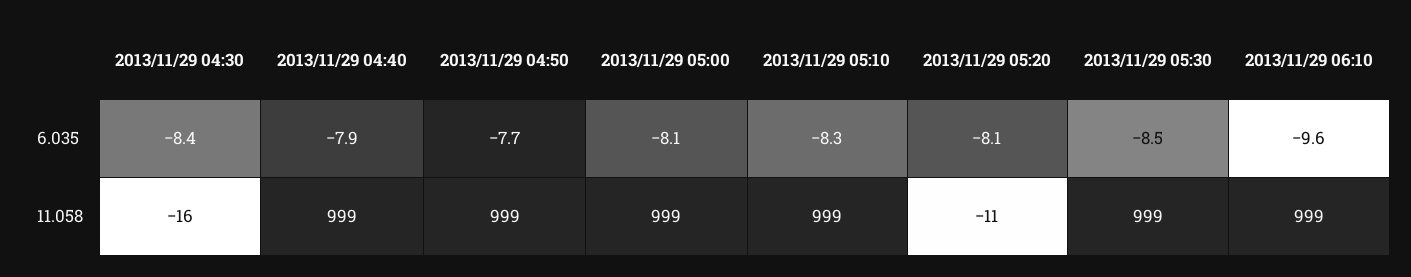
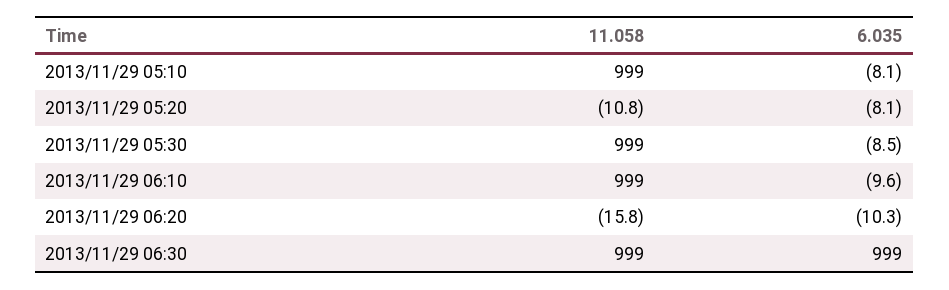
2013/11/29 04:30, 6.035: -8.4 -> none
2013/11/29 04:40, 6.035: -7.9 -> none
2013/11/29 04:50, 6.035: -7.7 -> none
2013/11/29 05:00, 6.035: -8.1 -> none
2013/11/29 05:10, 6.035: -8.3 -> -8.1
2013/11/29 04:30, 11.058: -16 -> none
2013/11/29 04:40, 11.058: 999 -> none
2013/11/29 04:50, 11.058: 999 -> none
2013/11/29 05:00, 11.058: 999 -> none
2013/11/29 06:20, 11.058: none -> -15.8
2013/11/29 06:20, 6.035: none -> -10.3
2013/11/29 06:30, 11.058: none -> 999
2013/11/29 06:30, 6.035: none -> 999

